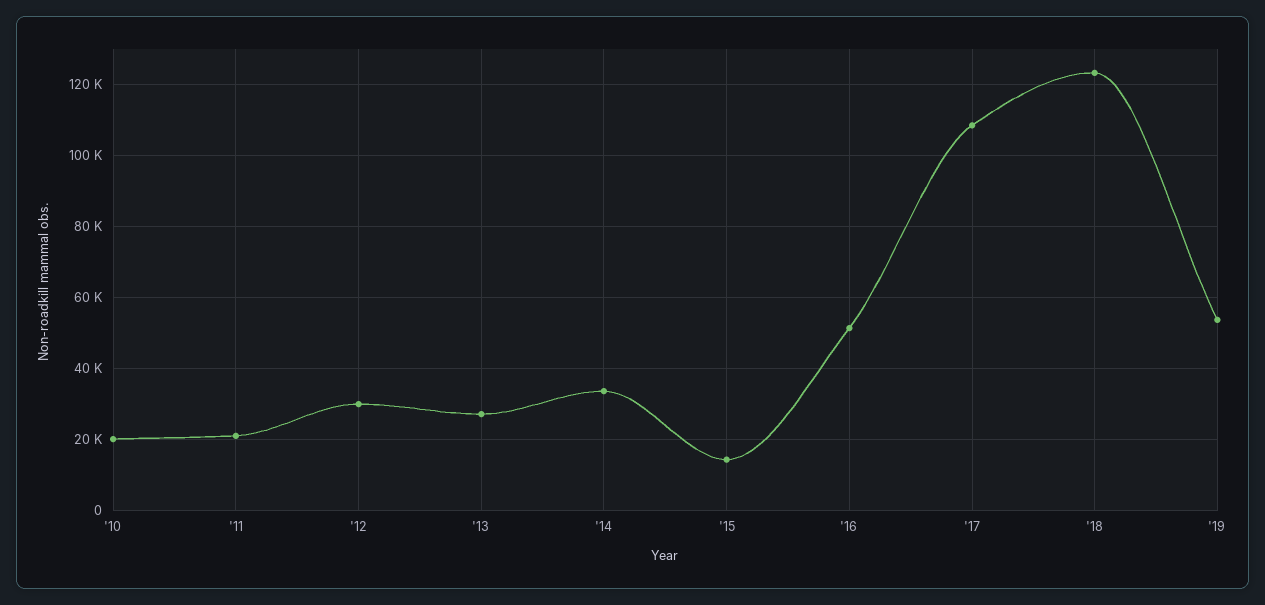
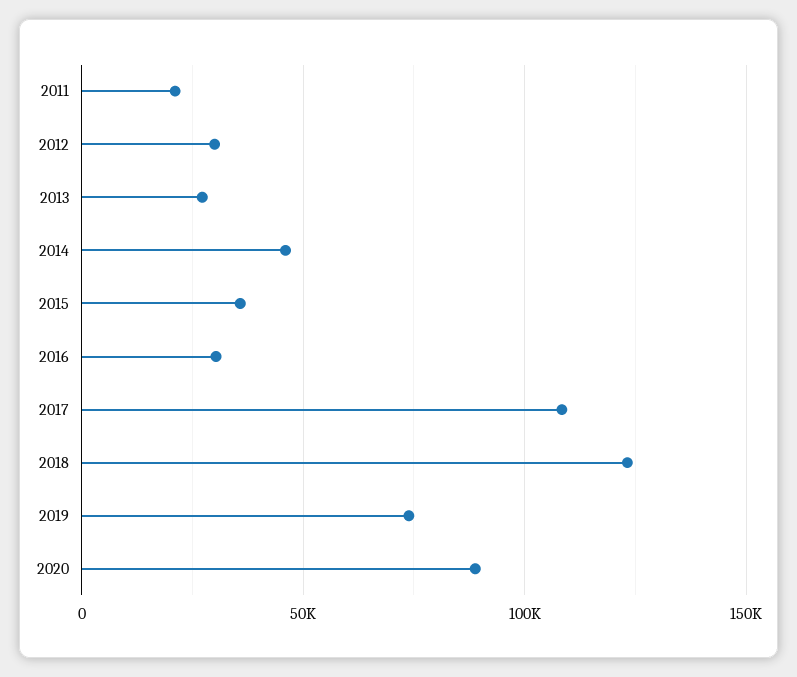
'10: 20000 -> none
'14: 34000 -> 45000
'15: 14000 -> 35000
'16: 52000 -> 30000
'19: 54000 -> 75000
2020: none -> 90000

